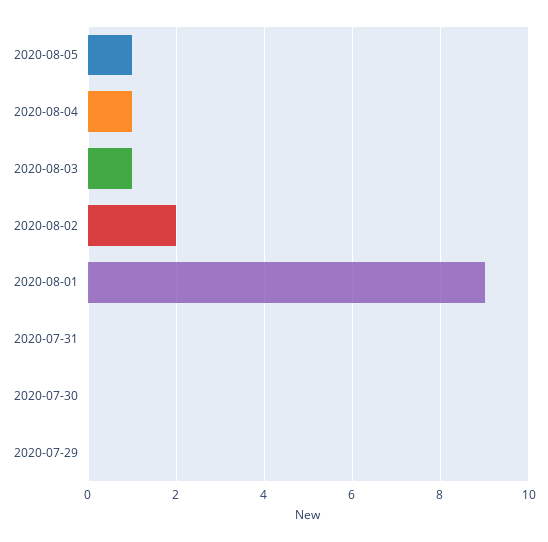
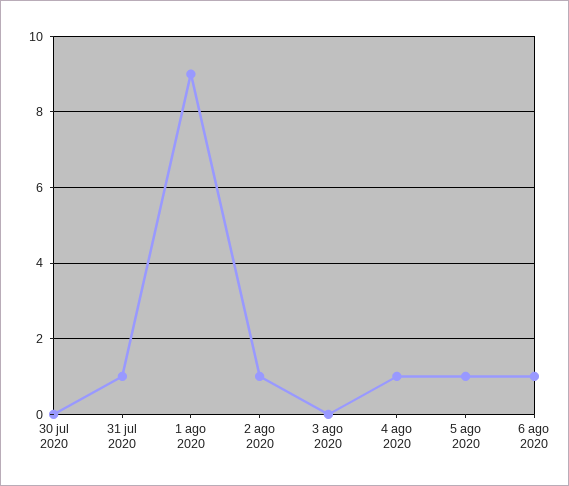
2020-08-03: 1 -> 0
2020-08-02: 2 -> 1
2020-07-31: 0 -> 1
2020-07-29: 0 -> none
6 ago 2020: none -> 1

